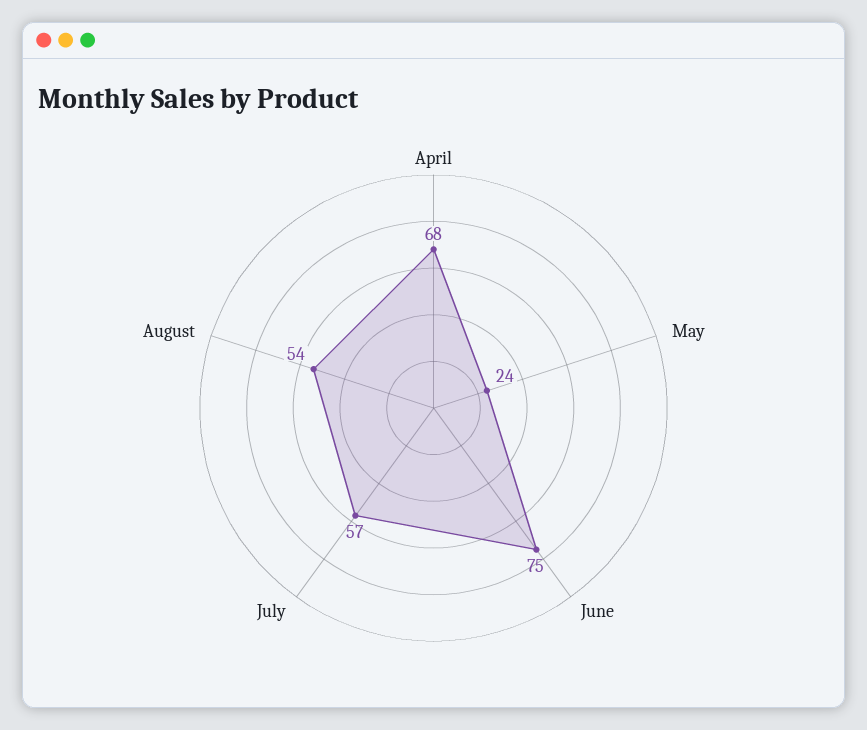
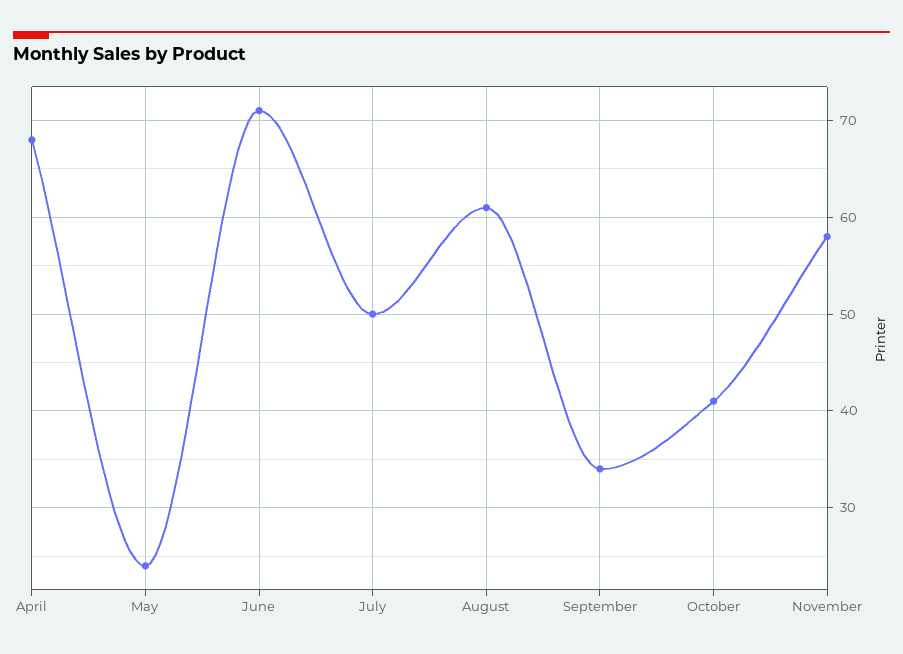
June: 75 -> 71
July: 57 -> 50
August: 54 -> 61
September: none -> 34
October: none -> 41
November: none -> 58

